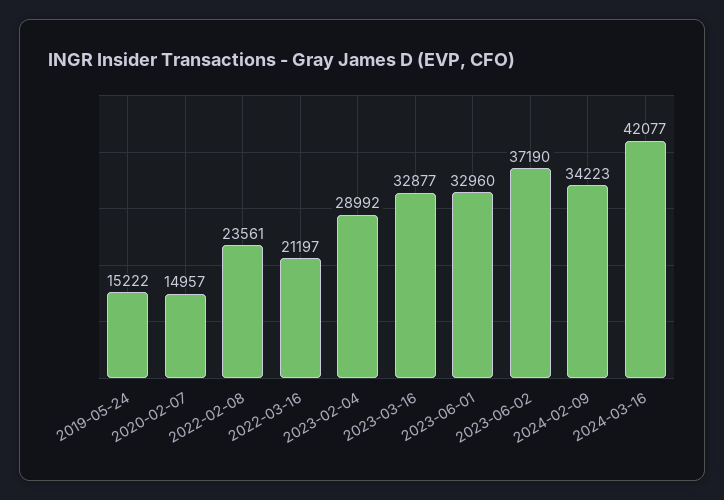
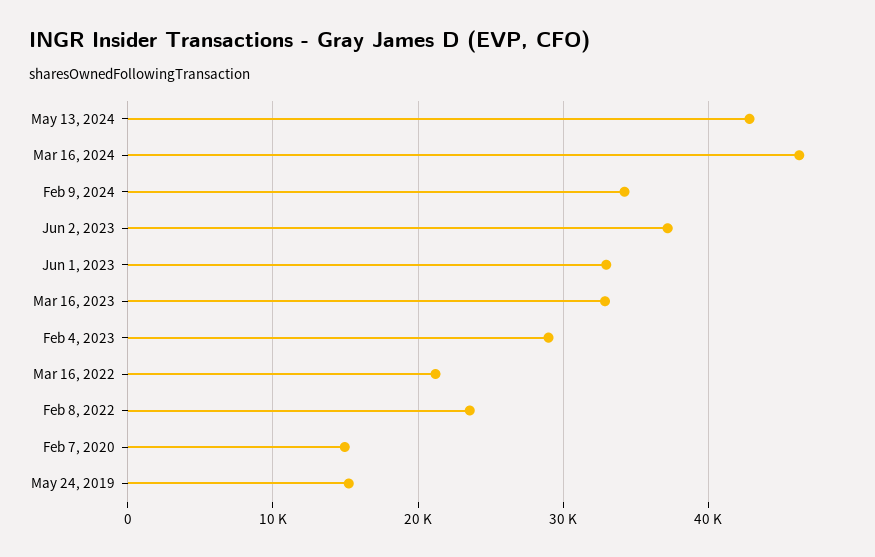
2024-03-16: 42077 -> 46000
May 13, 2024: none -> 43000

